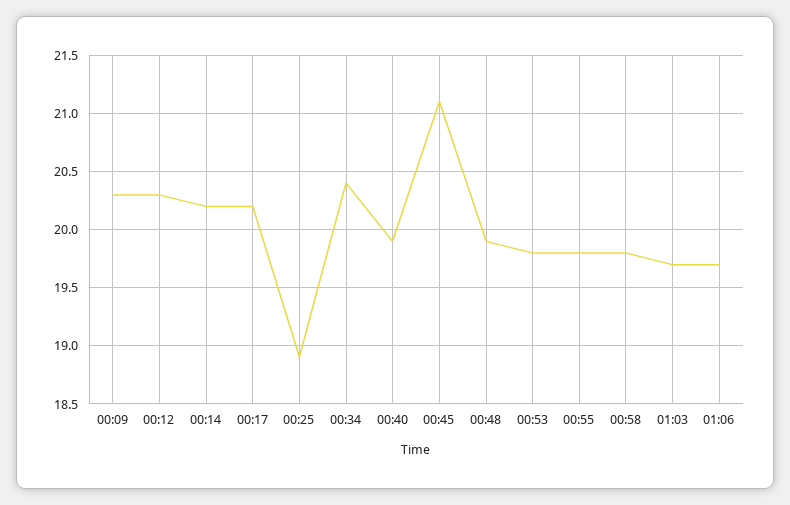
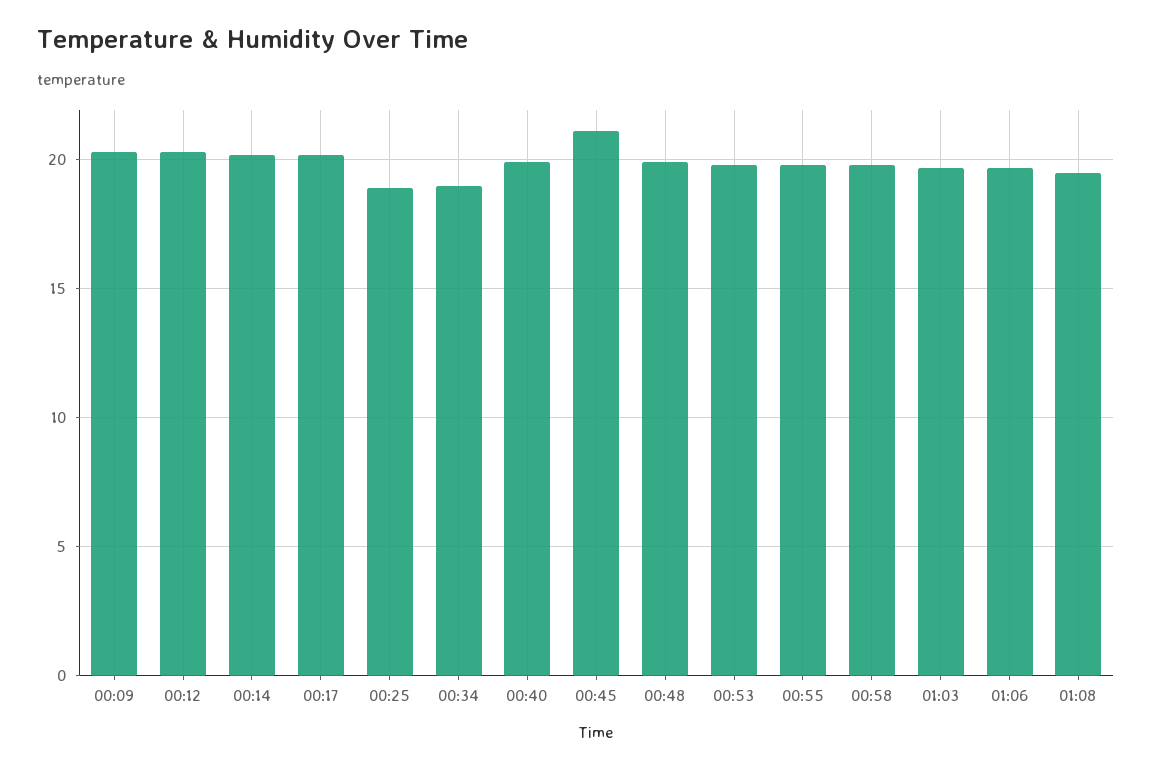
00:34: 20.4 -> 19
01:08: none -> 19.5

